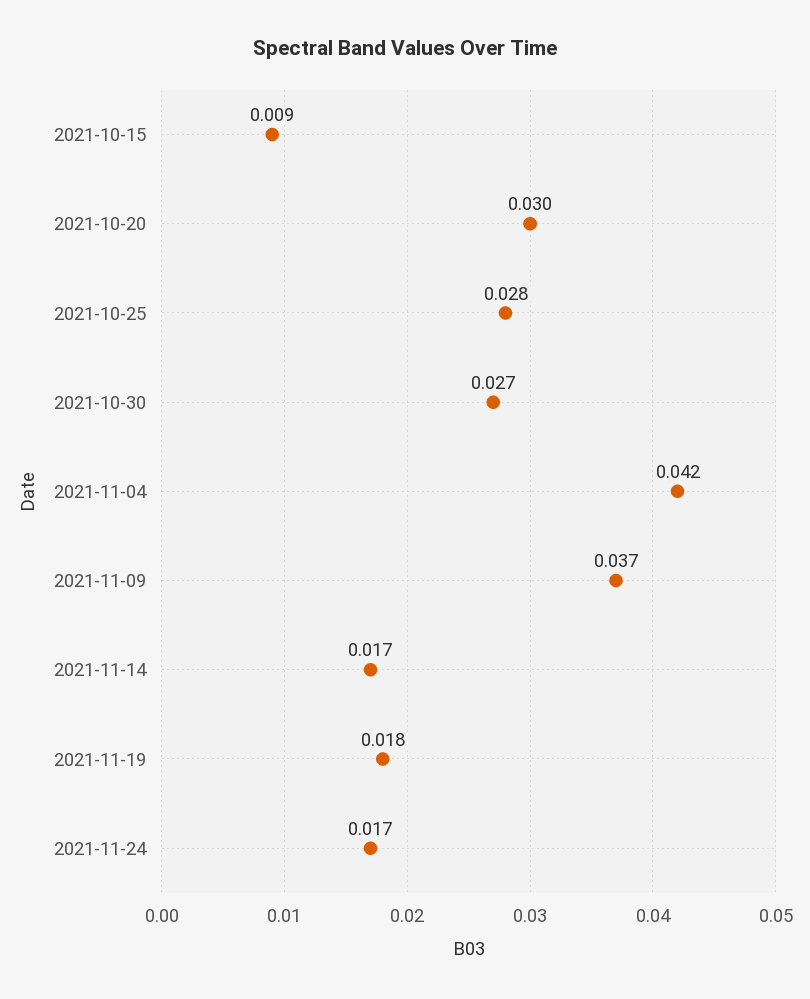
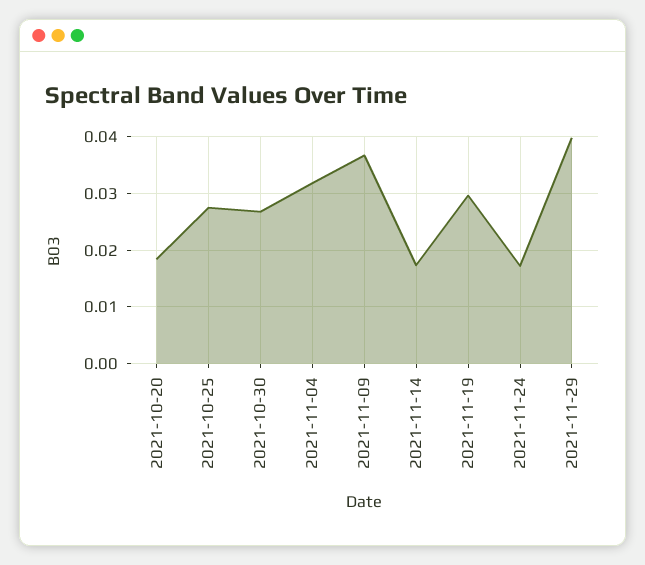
2021-10-15: 0.009 -> none
2021-10-20: 0.03 -> 0.018
2021-11-04: 0.042 -> 0.032
2021-11-19: 0.018 -> 0.03
2021-11-29: none -> 0.04

